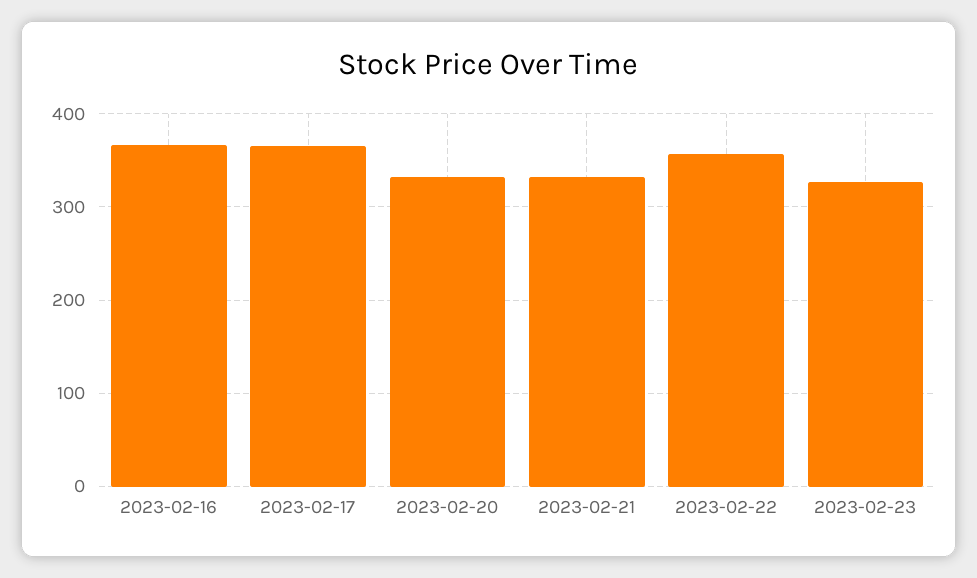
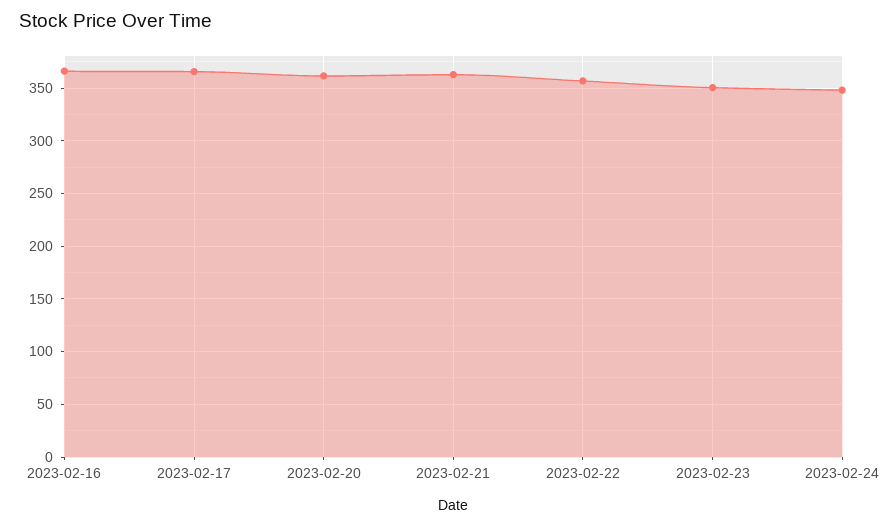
2023-02-20: 330 -> 360
2023-02-21: 330 -> 360
2023-02-23: 330 -> 350
2023-02-24: none -> 350

